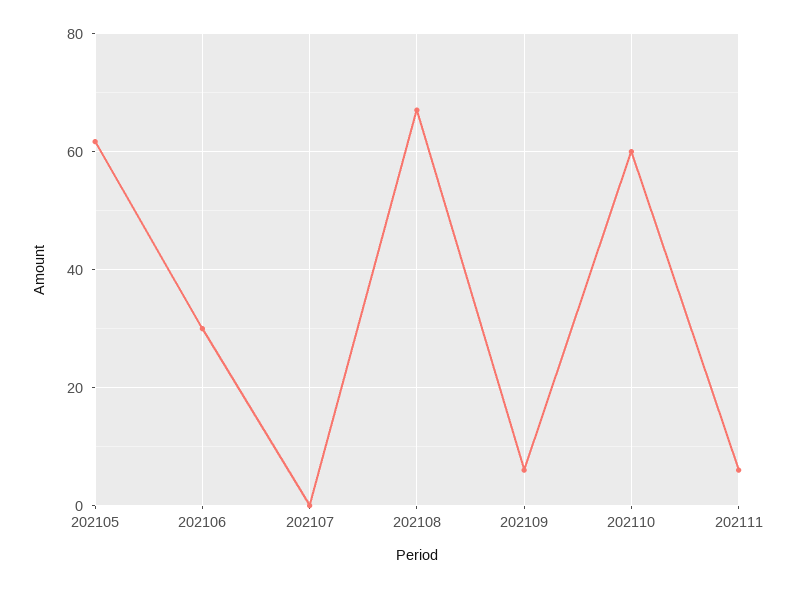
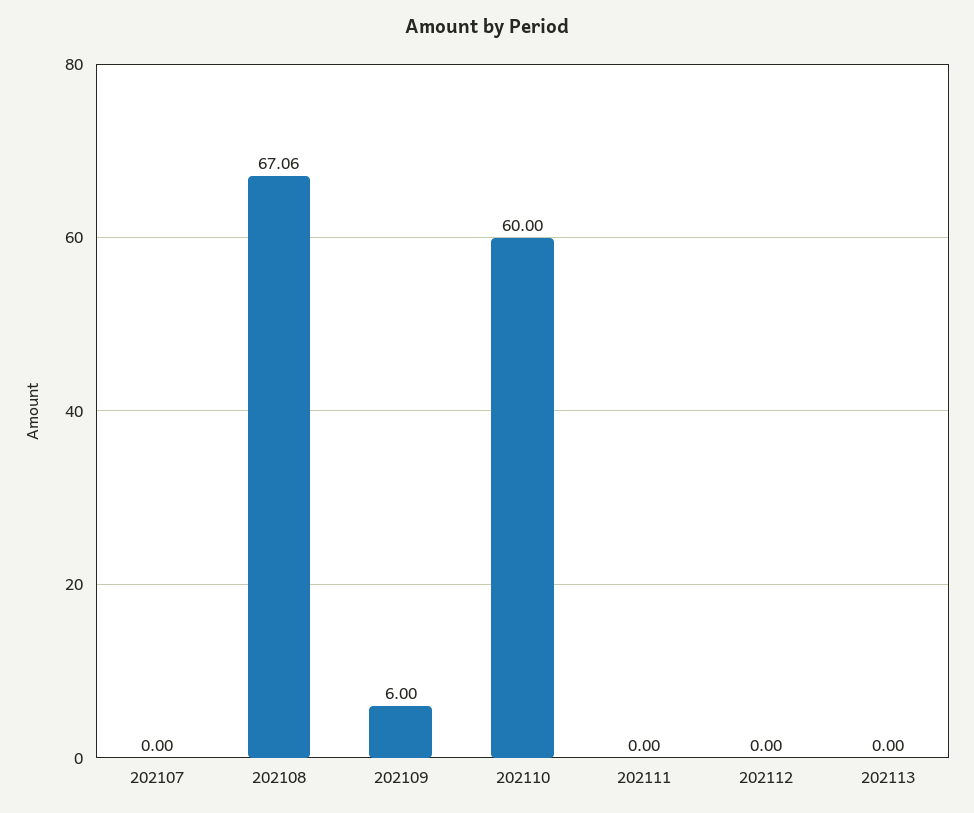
202105: 62 -> none
202106: 30 -> none
202111: 6 -> 0
202112: none -> 0
202113: none -> 0

